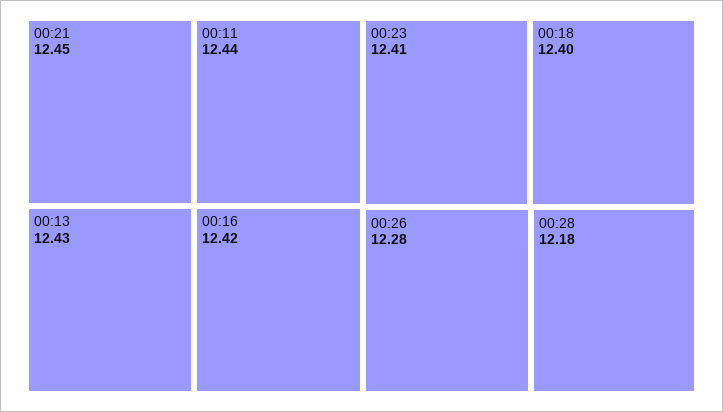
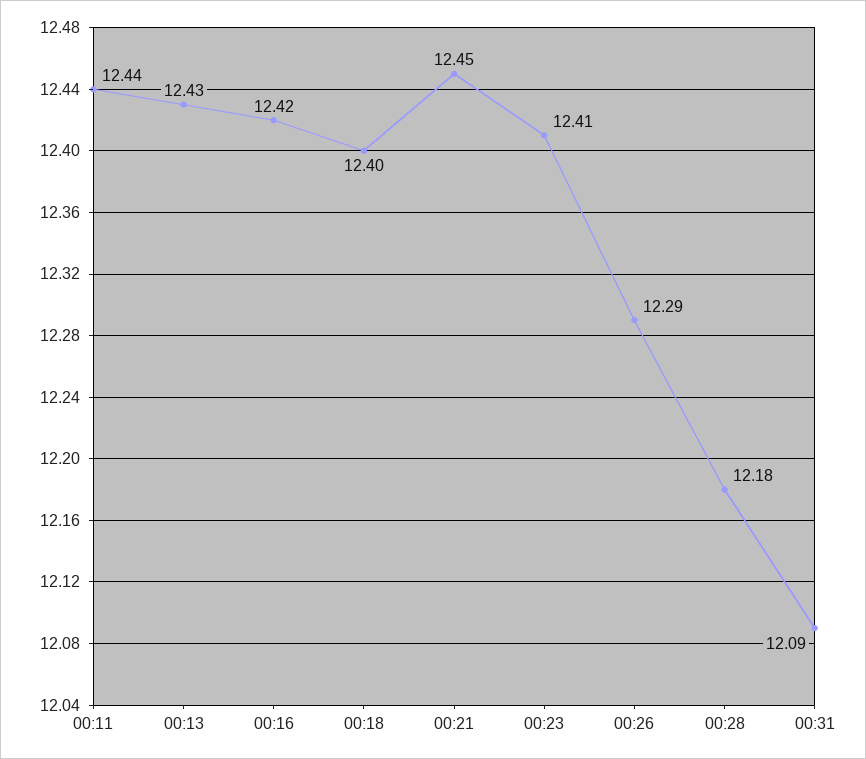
00:26: 12.28 -> 12.29
00:31: none -> 12.09

